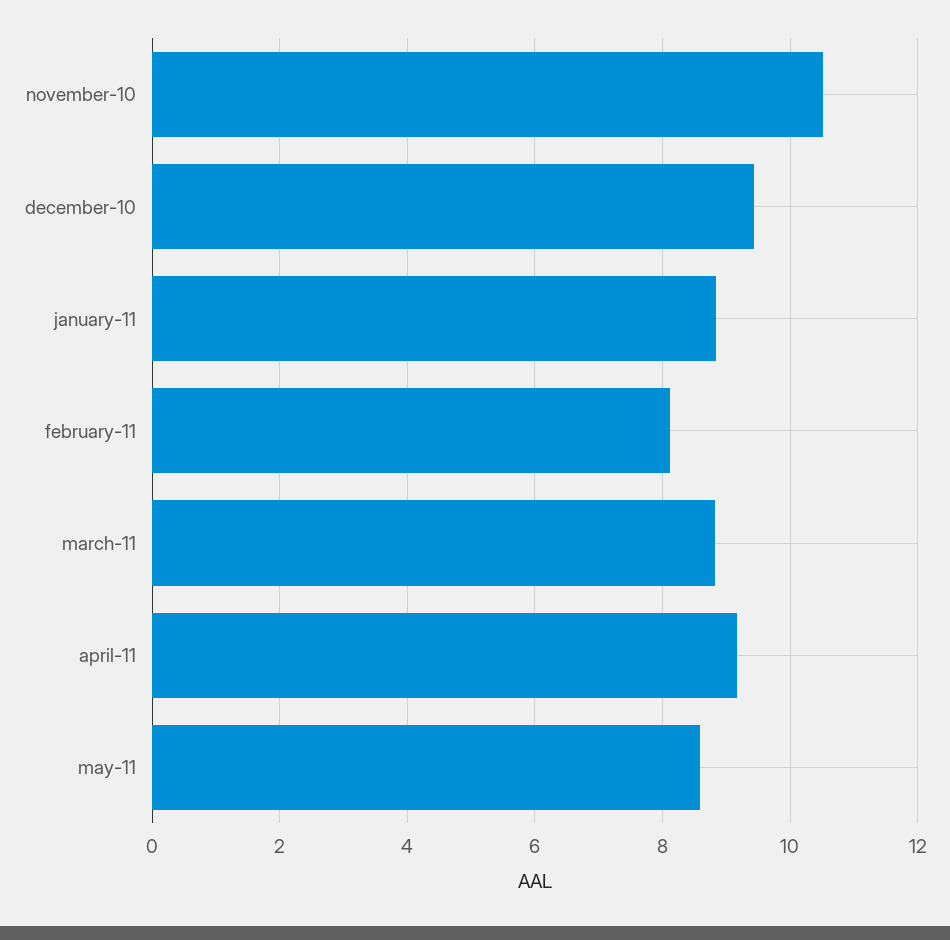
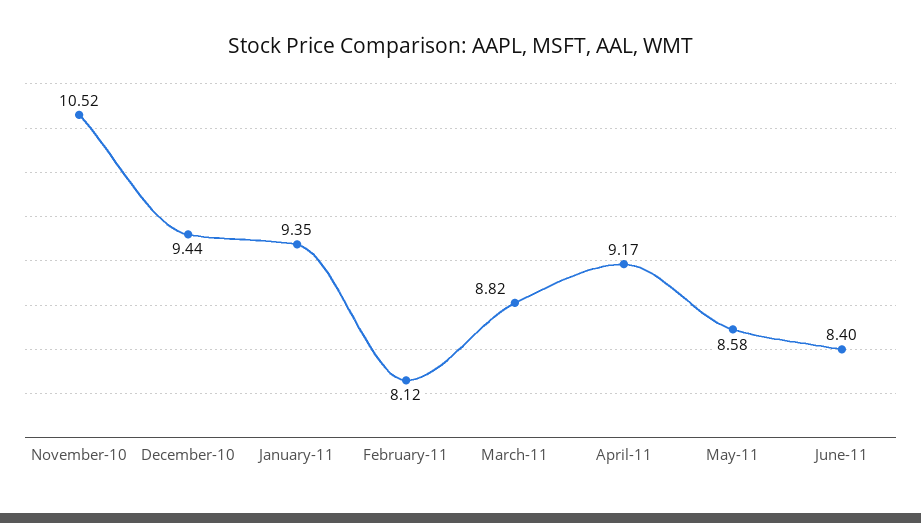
january-11: 8.8 -> 9.35
June-11: none -> 8.4

